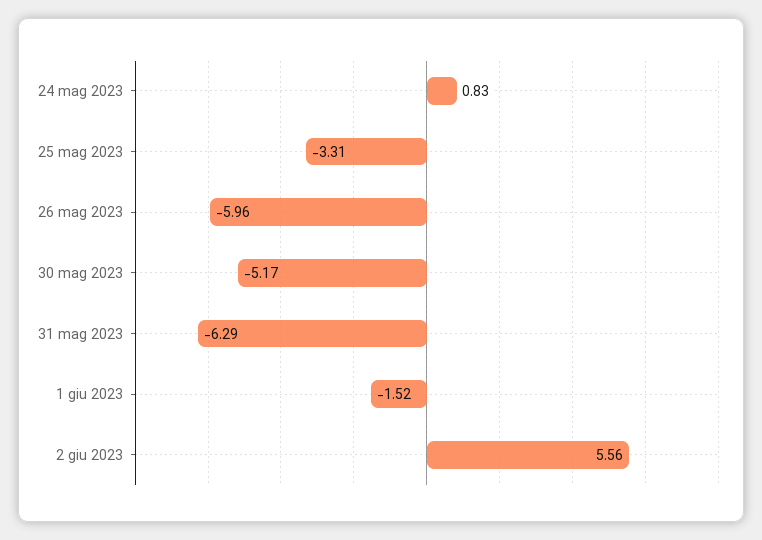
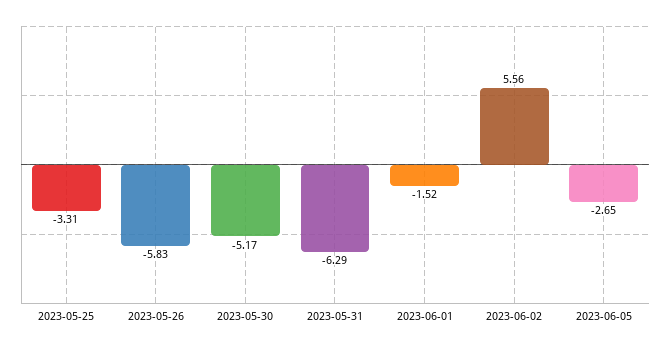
24 mag 2023: 0.83 -> none
26 mag 2023: -5.96 -> -5.83
2023-06-05: none -> -2.65

